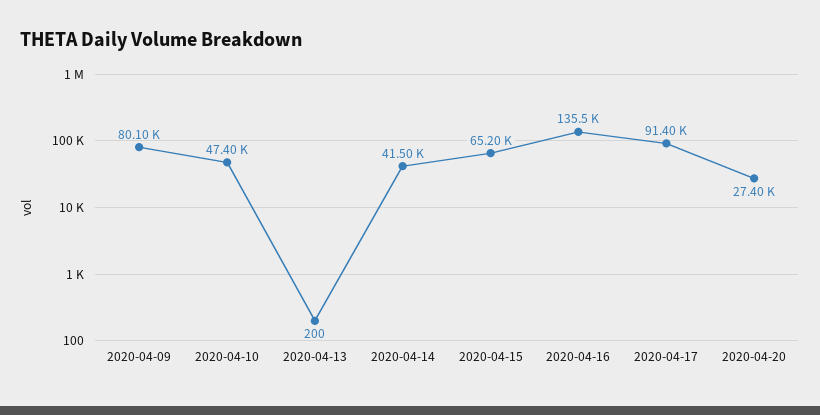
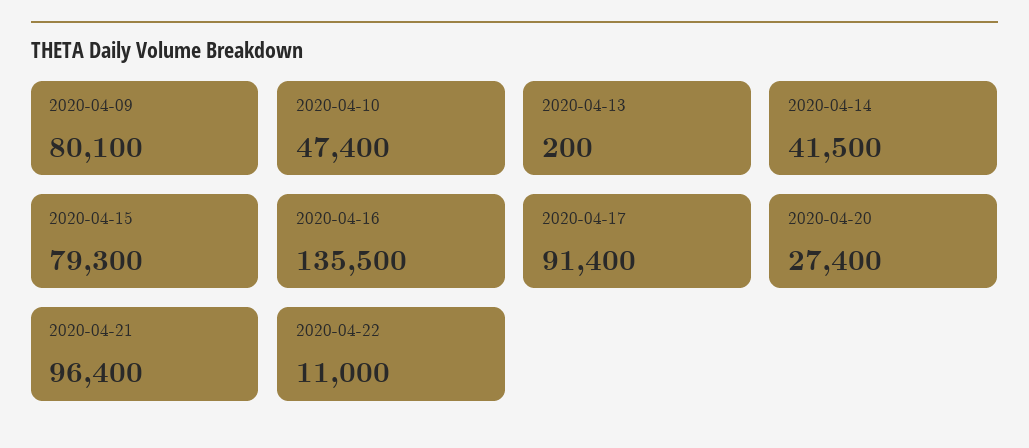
2020-04-15: 65200 -> 79300
2020-04-21: none -> 96400
2020-04-22: none -> 11000

